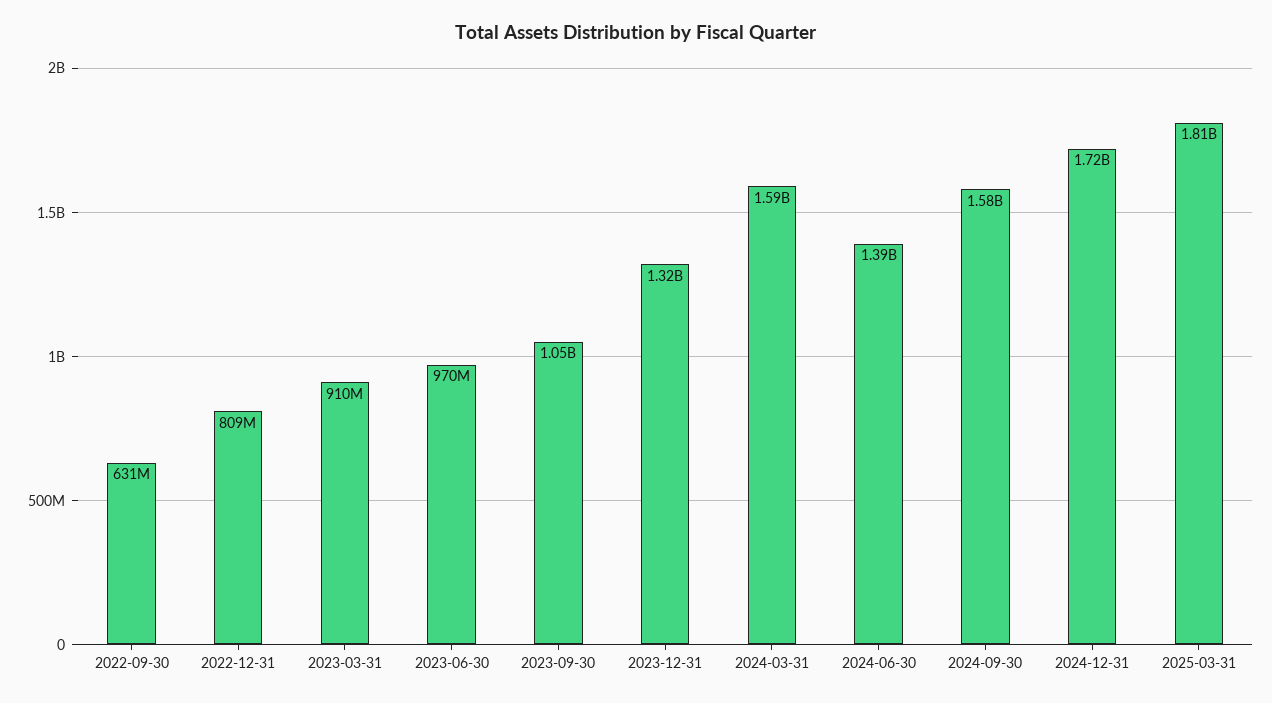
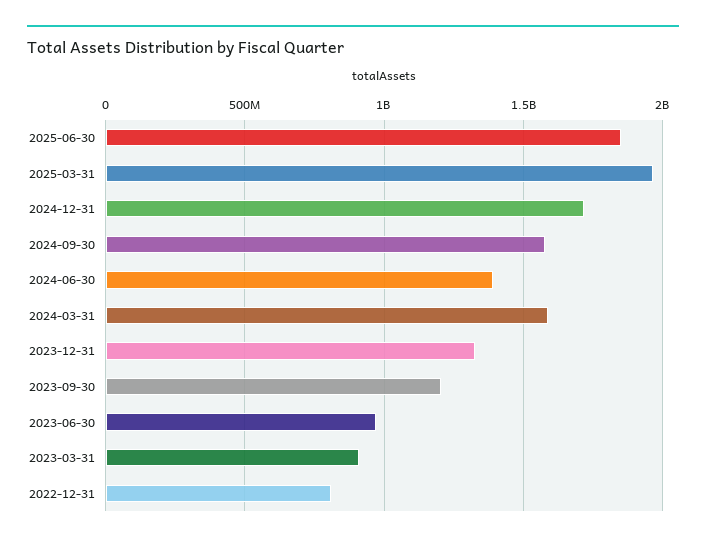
2022-09-30: 631000000 -> none
2023-09-30: 1050000000 -> 1200000000
2025-03-31: 1810000000 -> 1950000000
2025-06-30: none -> 1850000000

